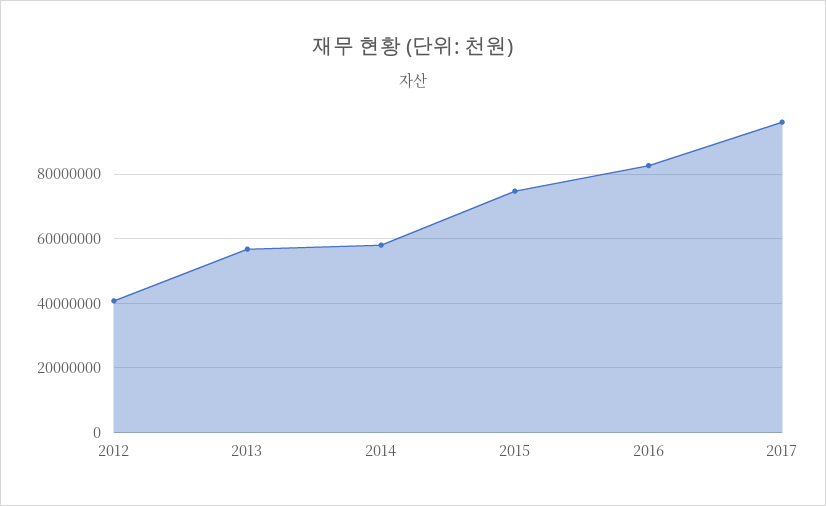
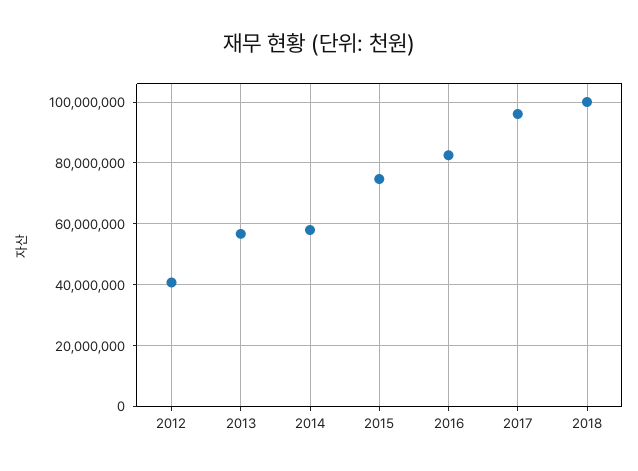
2018: none -> 100000000

